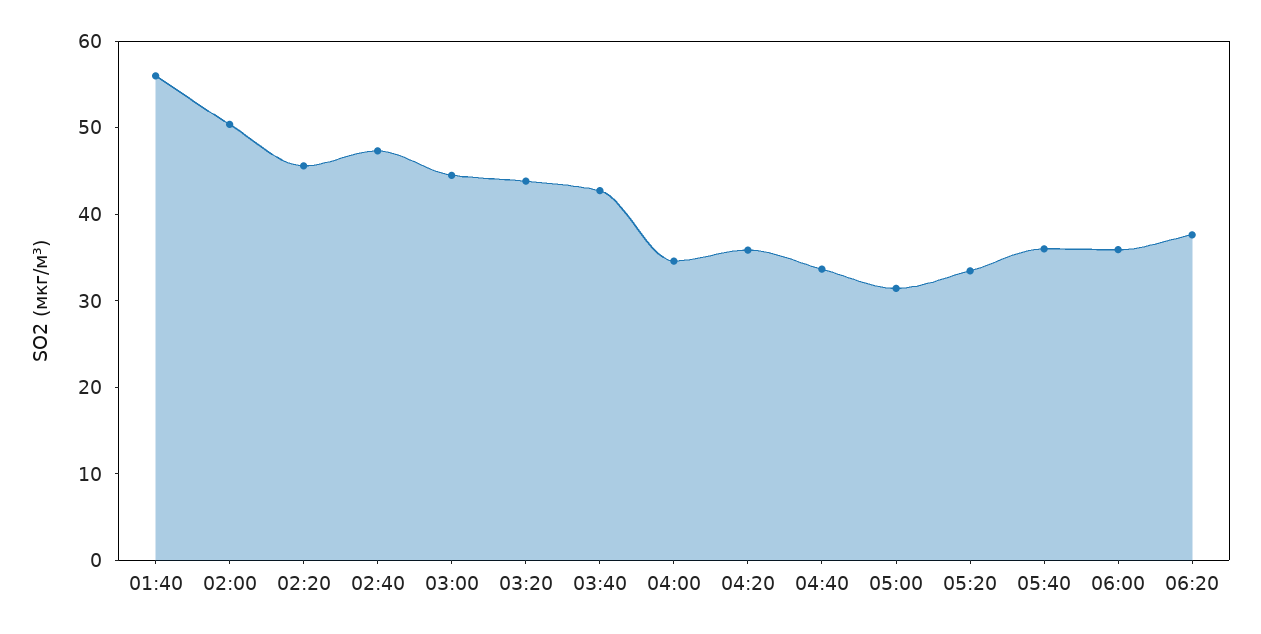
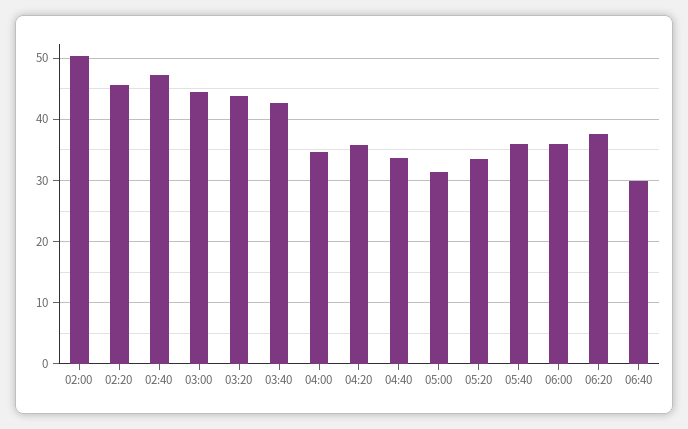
01:40: 56 -> none
06:40: none -> 30

